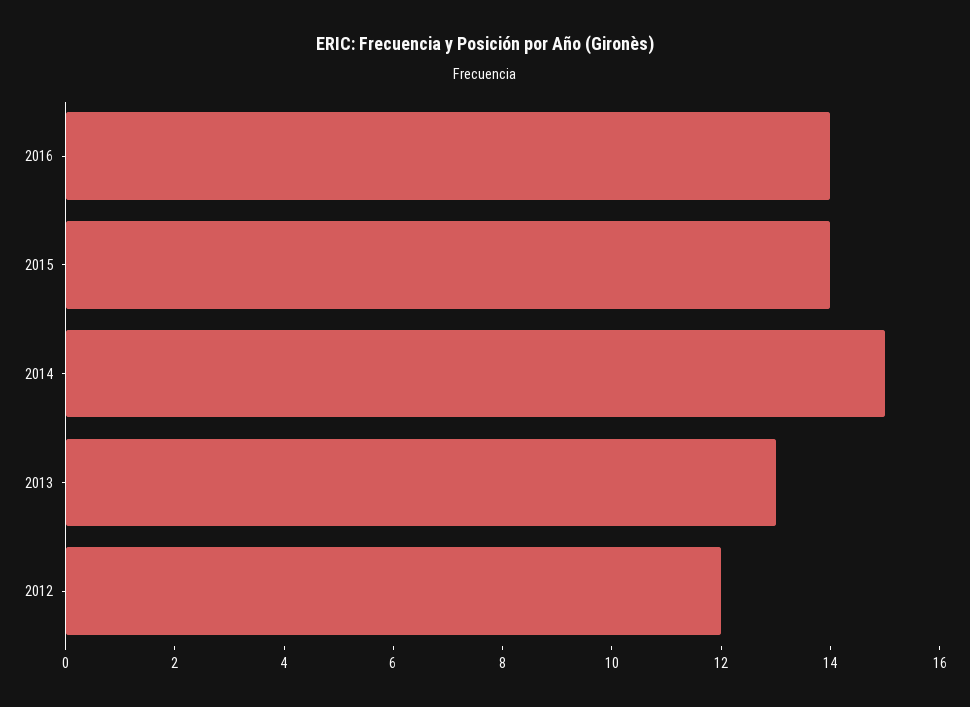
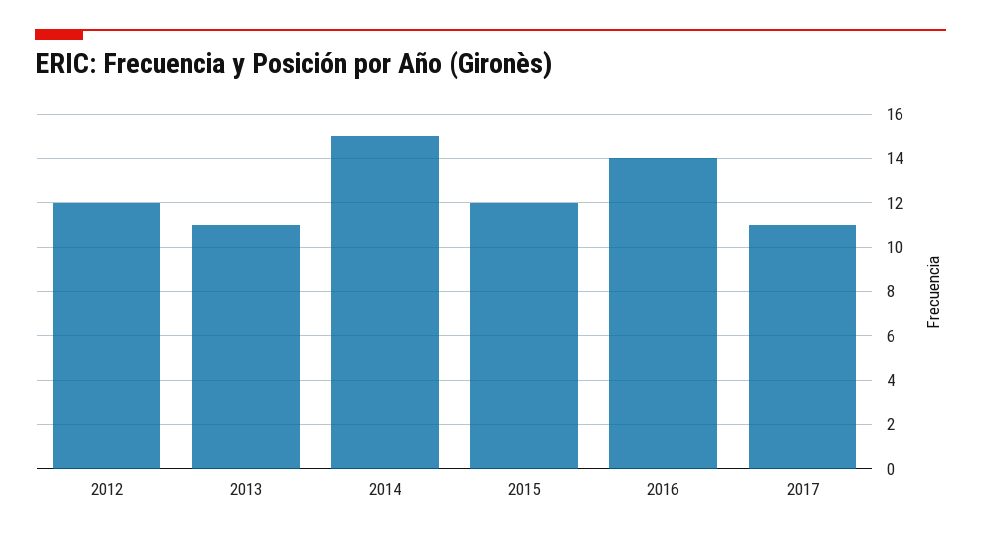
2015: 14 -> 12
2013: 13 -> 11
2017: none -> 11

